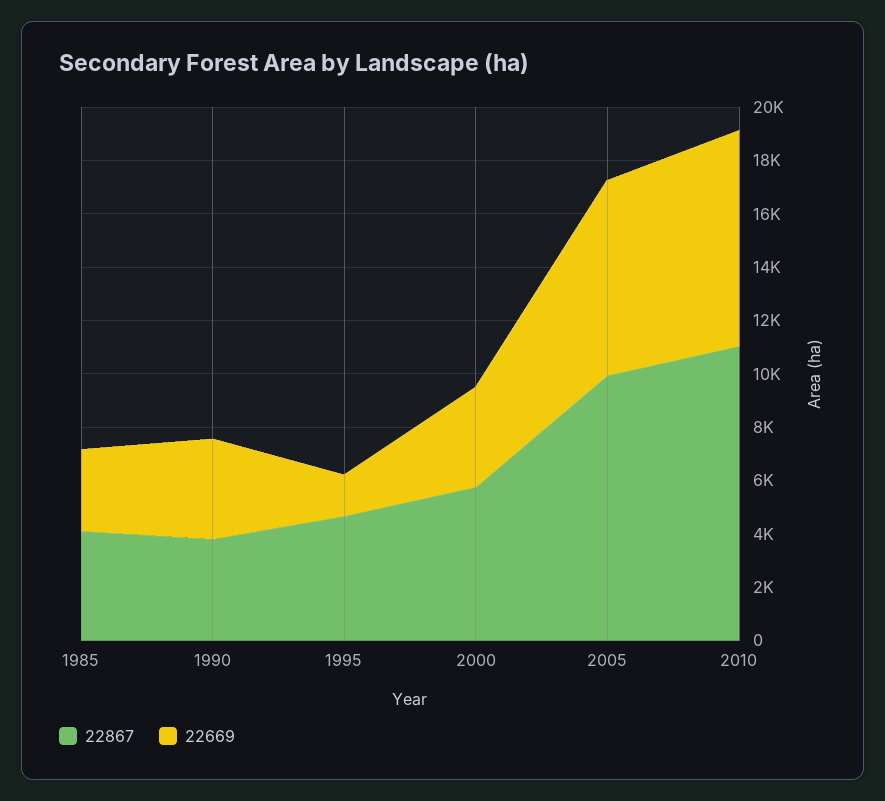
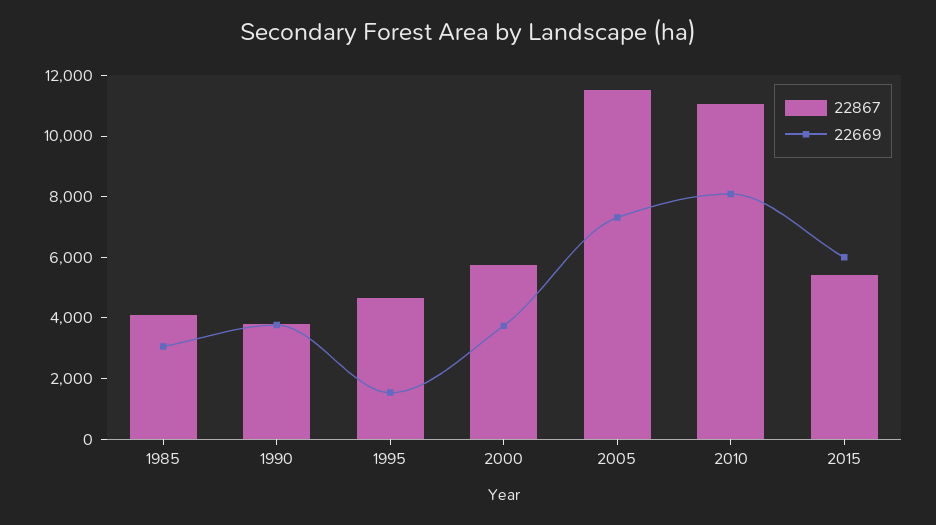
22867, 2005: 10000 -> 11500
22867, 2015: none -> 5500
22669, 2015: none -> 6000

